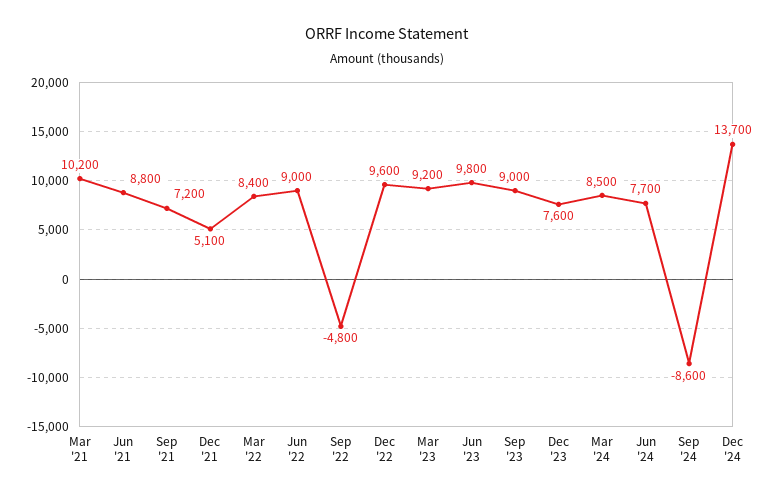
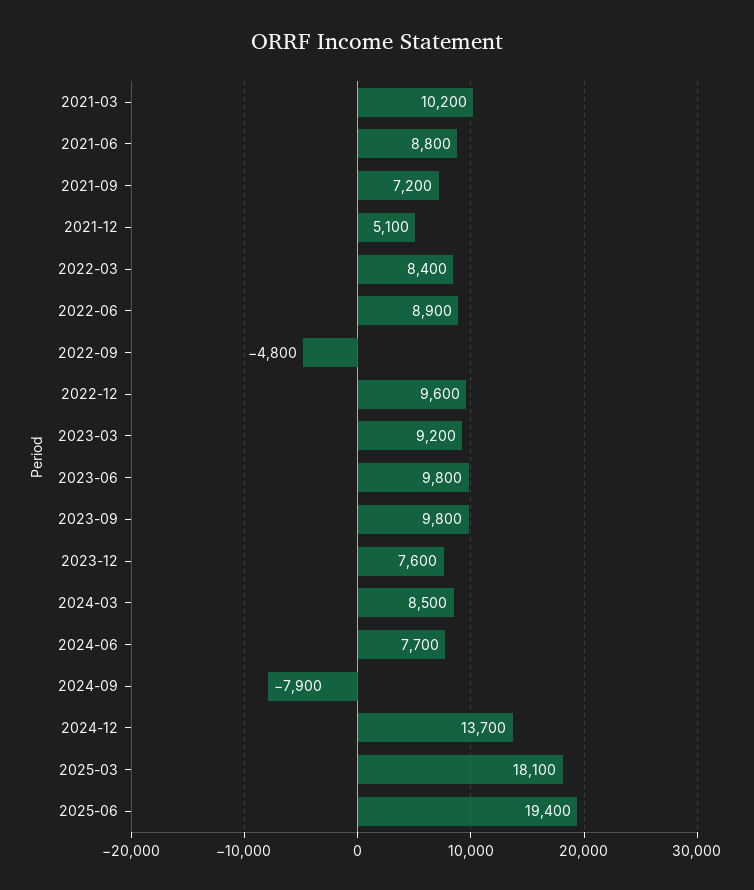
Jun '22: 9000 -> 8900
Sep '23: 9000 -> 9800
Sep '24: -8600 -> -7900
2025-03: none -> 18100
2025-06: none -> 19400

